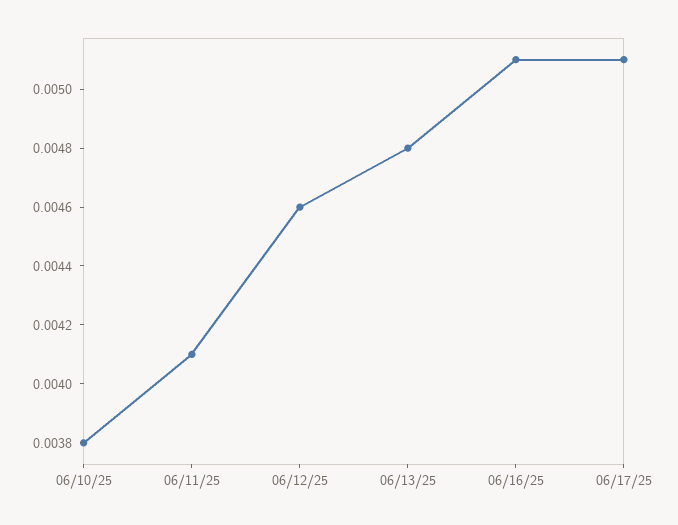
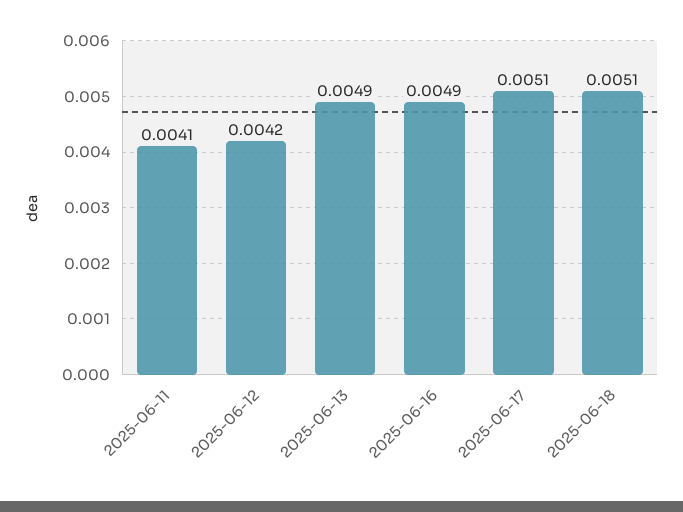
06/10/25: 0.0038 -> none
06/12/25: 0.0046 -> 0.0042
06/13/25: 0.0048 -> 0.0049
06/16/25: 0.0051 -> 0.0049
2025-06-18: none -> 0.0051

